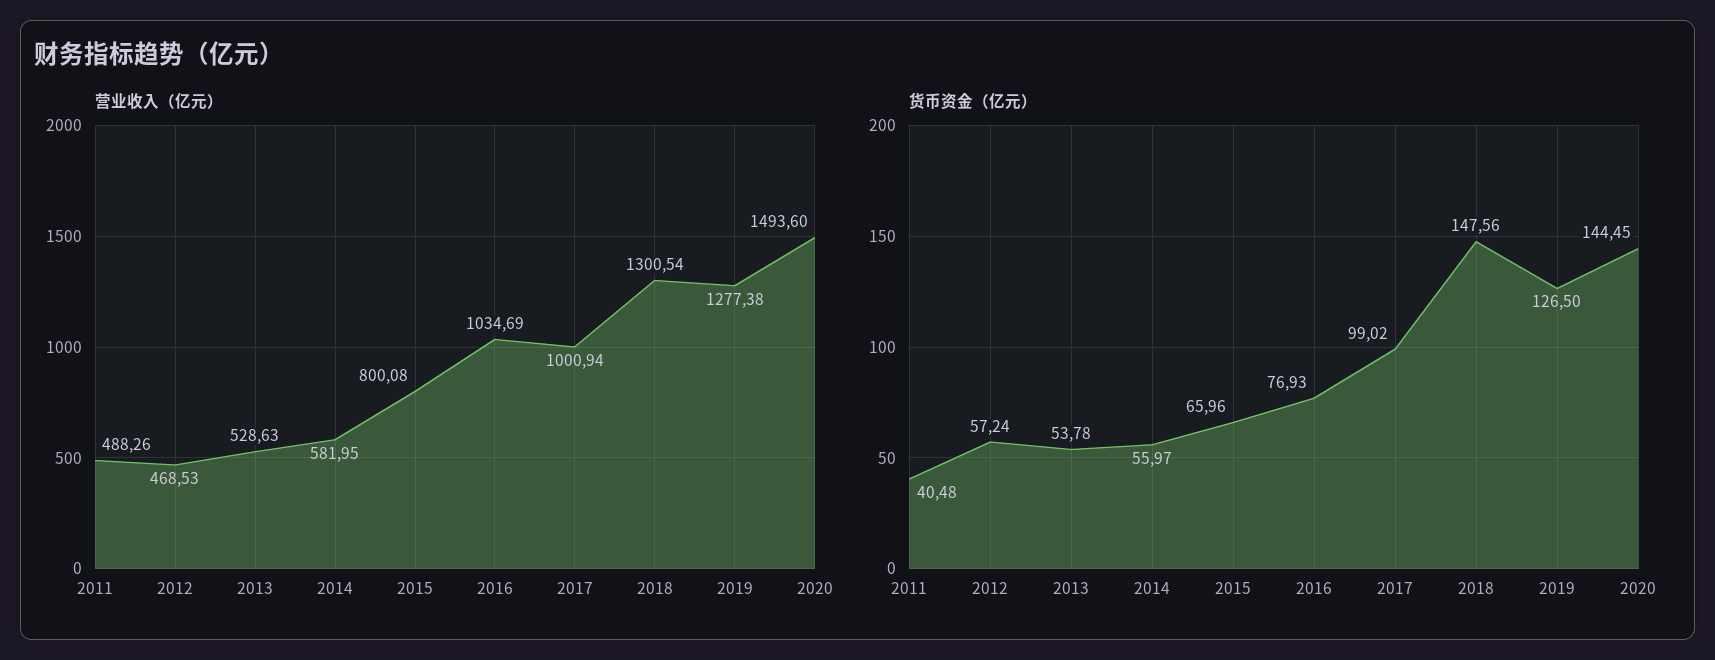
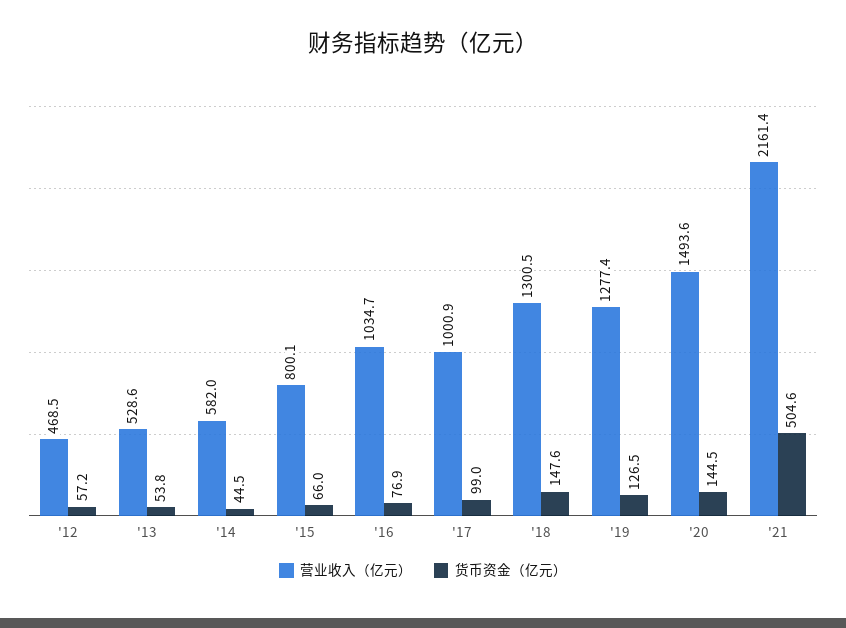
营业收入（亿元）, 2011: 488.26 -> none
货币资金（亿元）, 2011: 40.48 -> none
货币资金（亿元）, 2014: 55.97 -> 44.5
营业收入（亿元）, '21: none -> 2161.4
货币资金（亿元）, '21: none -> 504.6

